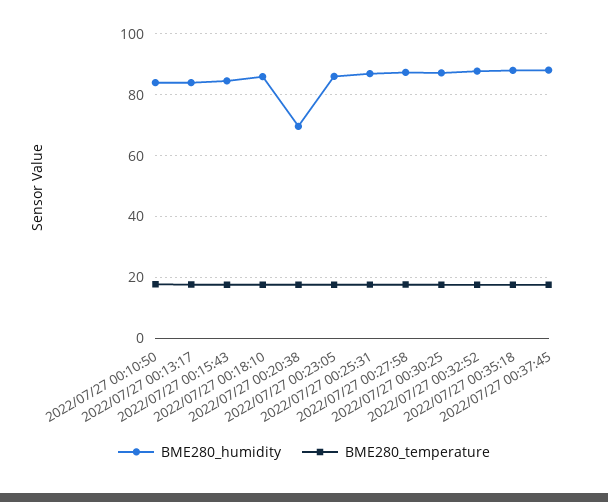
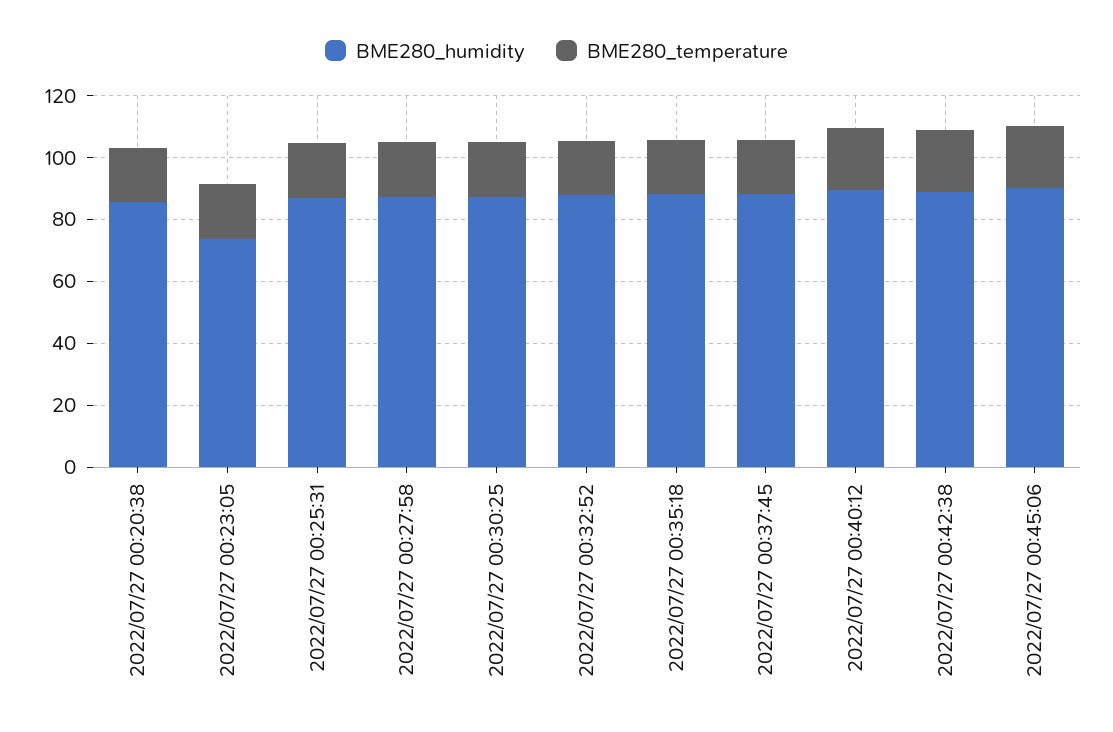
BME280_humidity, 2022/07/27 00:10:50: 84 -> none
BME280_temperature, 2022/07/27 00:10:50: 18 -> none
BME280_humidity, 2022/07/27 00:13:17: 84 -> none
BME280_temperature, 2022/07/27 00:13:17: 18 -> none
BME280_humidity, 2022/07/27 00:15:43: 84 -> none
BME280_temperature, 2022/07/27 00:15:43: 18 -> none
BME280_humidity, 2022/07/27 00:18:10: 86 -> none
BME280_temperature, 2022/07/27 00:18:10: 18 -> none
BME280_humidity, 2022/07/27 00:20:38: 70 -> 85
BME280_humidity, 2022/07/27 00:23:05: 86 -> 75
BME280_humidity, 2022/07/27 00:40:12: none -> 90
BME280_temperature, 2022/07/27 00:40:12: none -> 20
BME280_humidity, 2022/07/27 00:42:38: none -> 90
BME280_temperature, 2022/07/27 00:42:38: none -> 20
BME280_humidity, 2022/07/27 00:45:06: none -> 90
BME280_temperature, 2022/07/27 00:45:06: none -> 20

